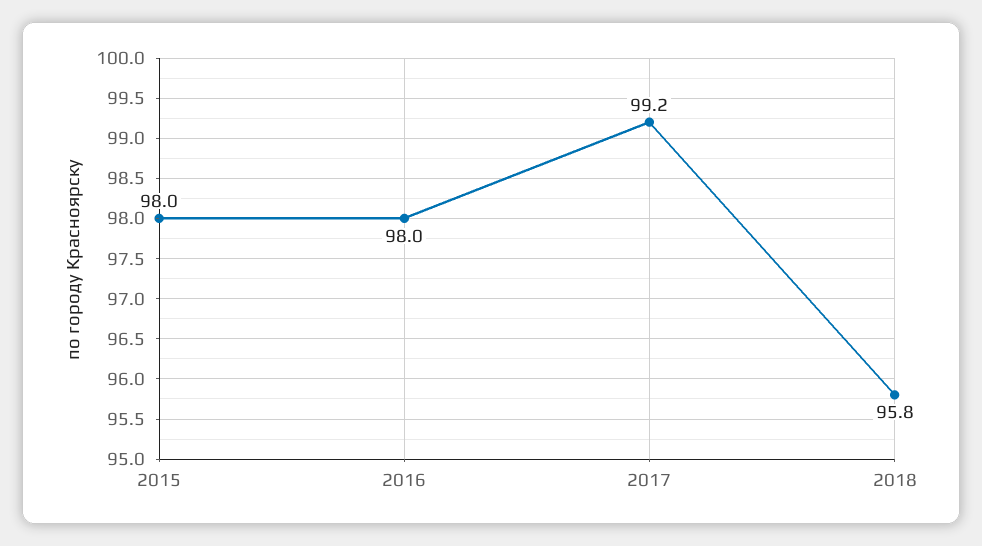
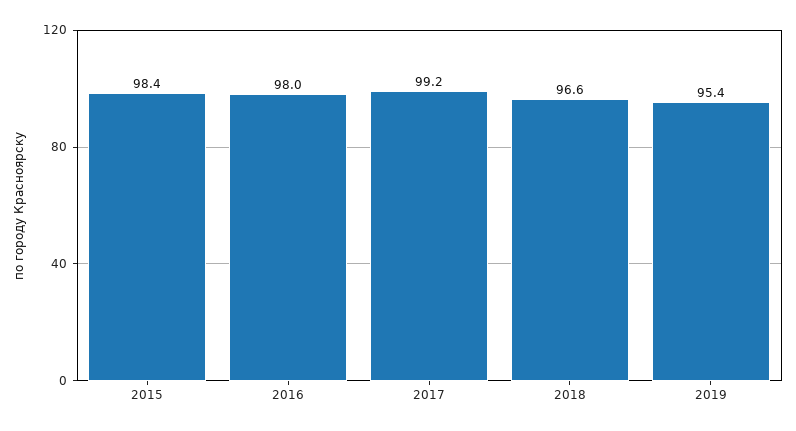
2015: 98 -> 98.4
2018: 95.8 -> 96.6
2019: none -> 95.4

